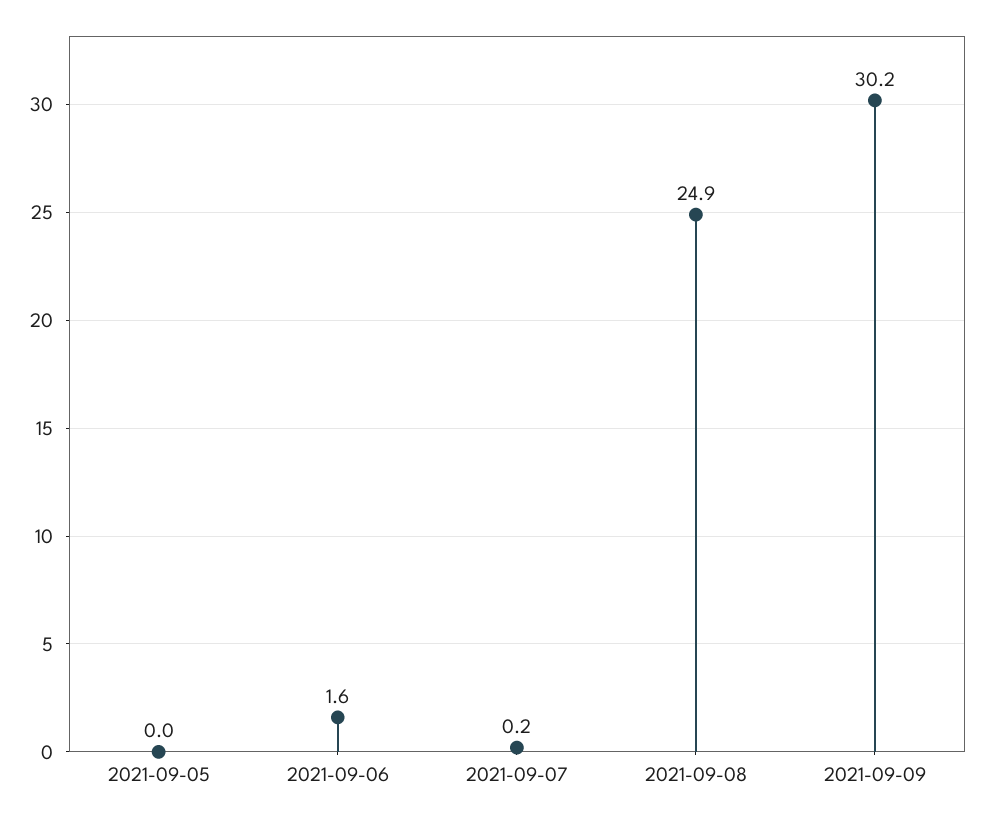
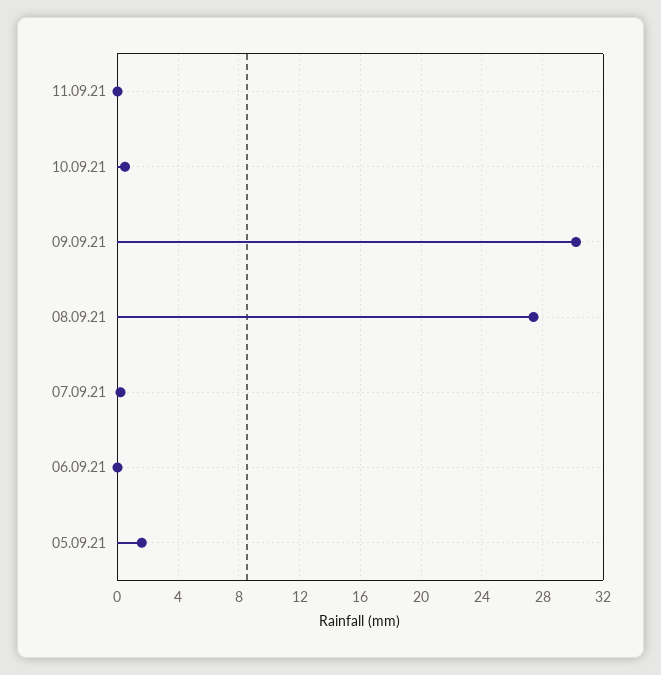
2021-09-05: 0 -> 1.5
2021-09-06: 1.6 -> 0
2021-09-08: 24.9 -> 27.5
11.09.21: none -> 0
10.09.21: none -> 0.5

